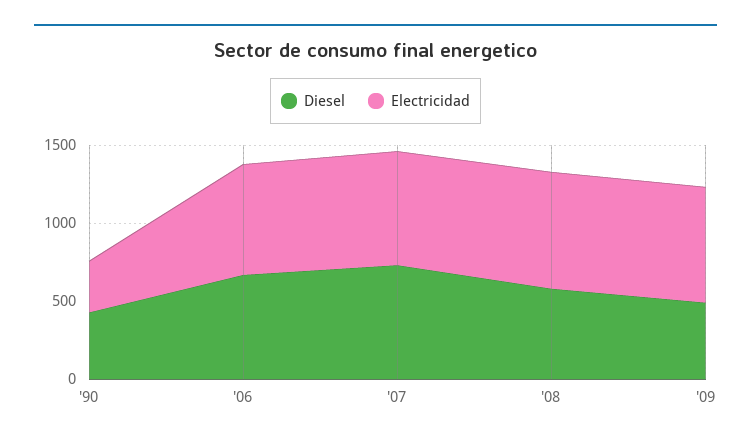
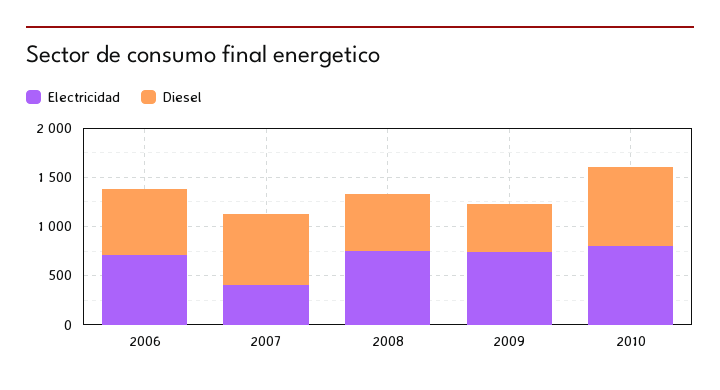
Diesel, '90: 400 -> none
Electricidad, '90: 300 -> none
Electricidad, '07: 700 -> 400
Electricidad, 2010: none -> 800
Diesel, 2010: none -> 800

